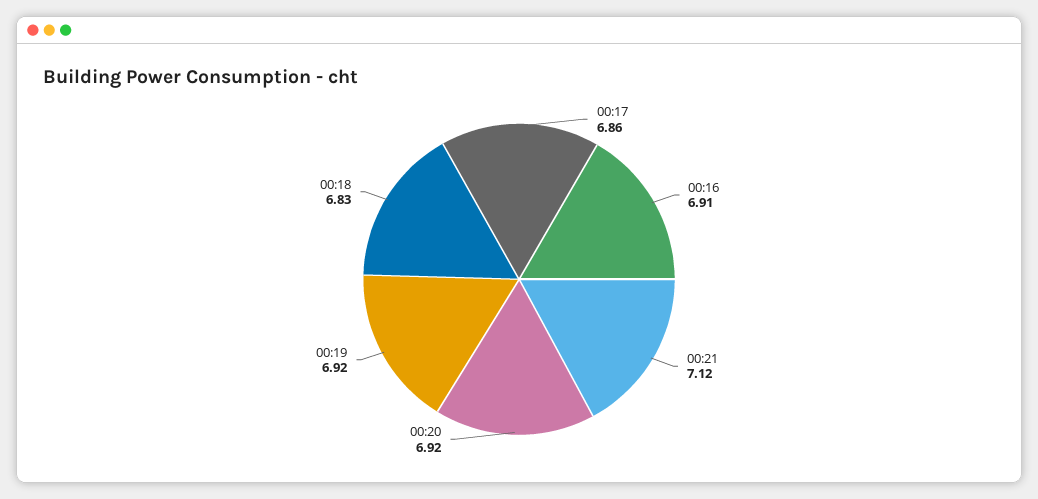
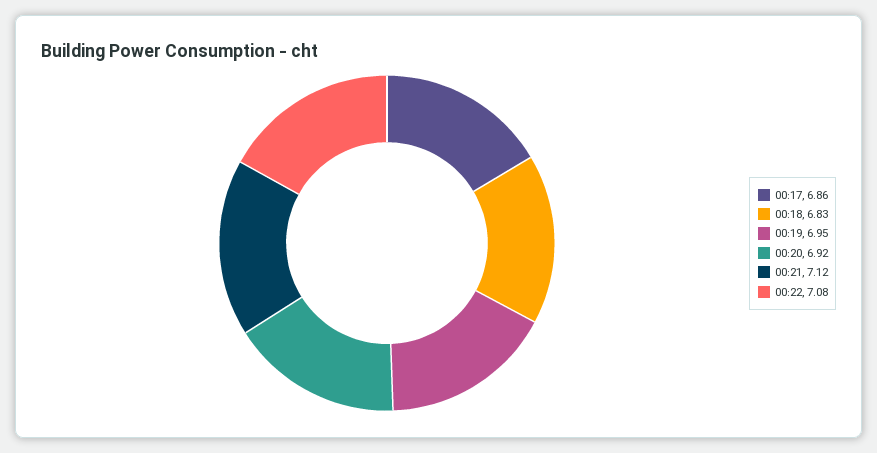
00:16: 6.91 -> none
00:19: 6.92 -> 6.95
00:22: none -> 7.08

